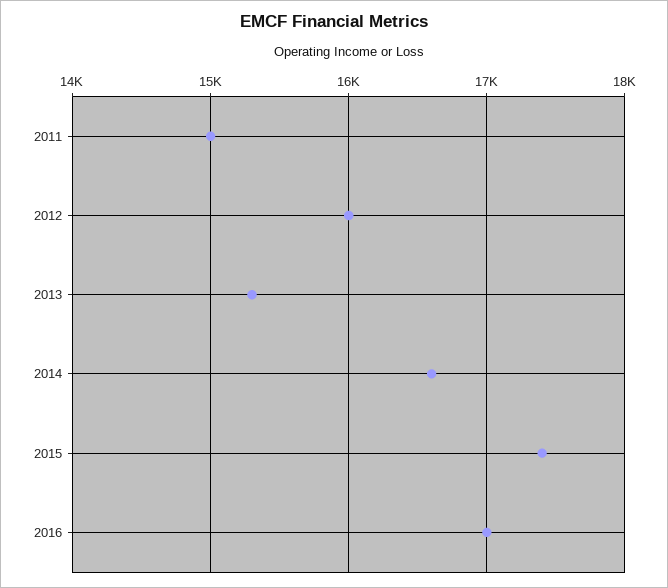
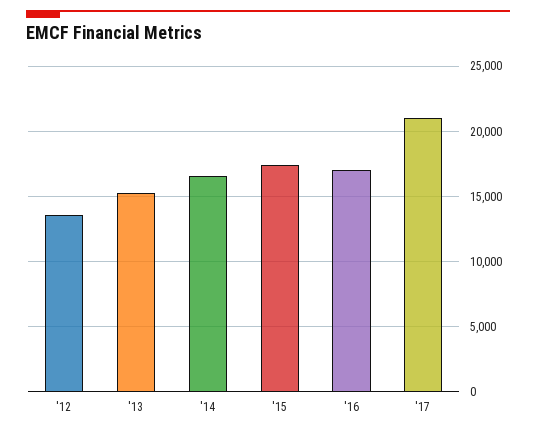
2011: 15000 -> none
2012: 16000 -> 13500
'17: none -> 21000

